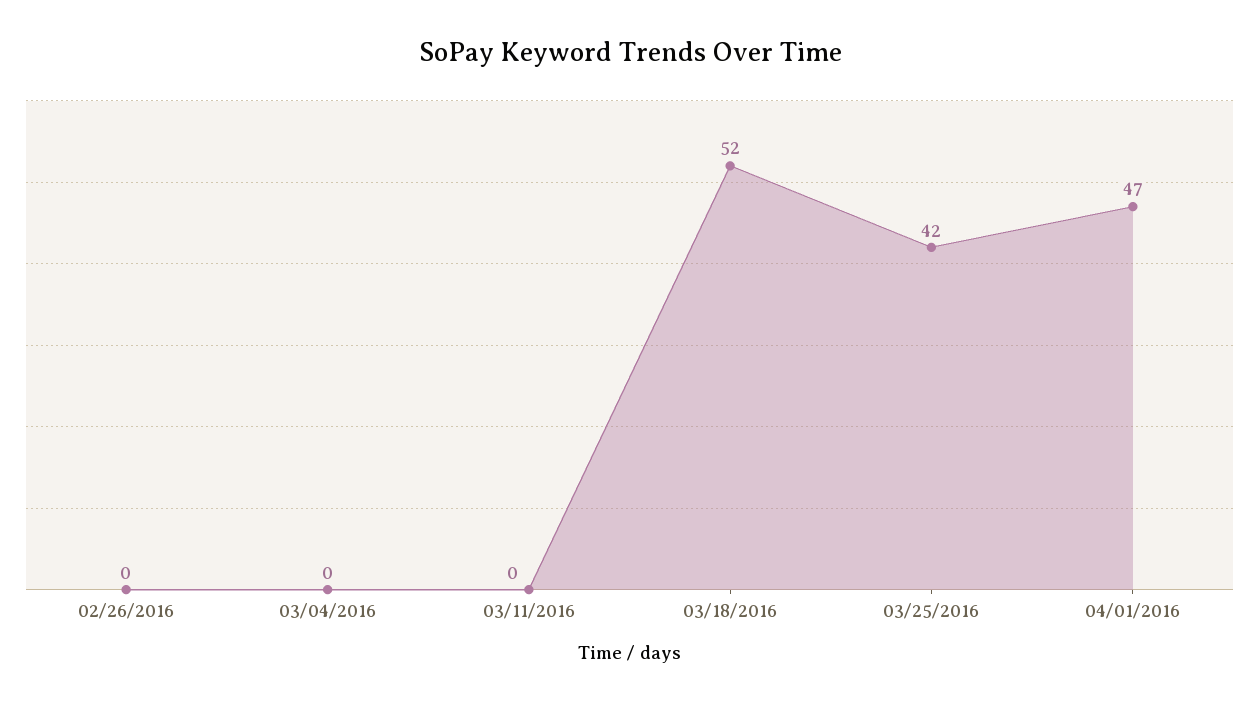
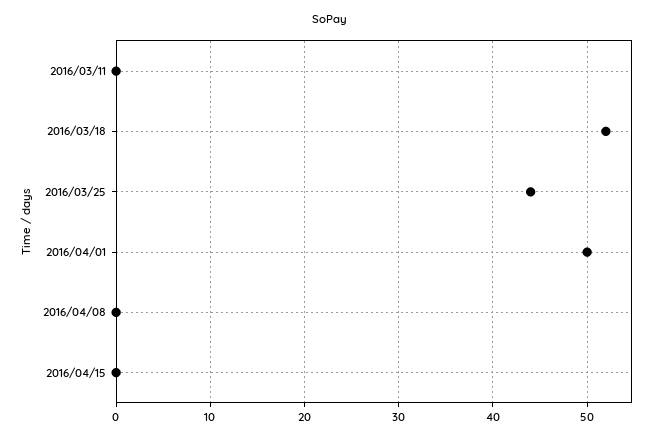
02/26/2016: 0 -> none
03/04/2016: 0 -> none
03/25/2016: 42 -> 44
04/01/2016: 47 -> 50
2016/04/08: none -> 0
2016/04/15: none -> 0

